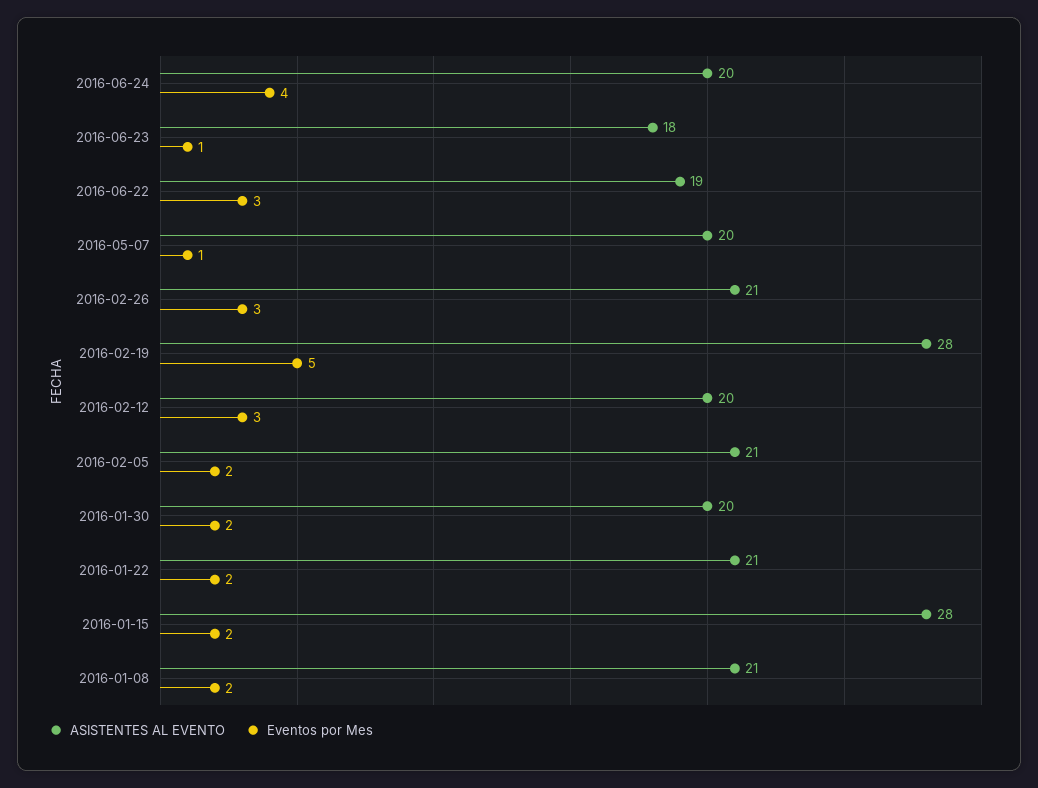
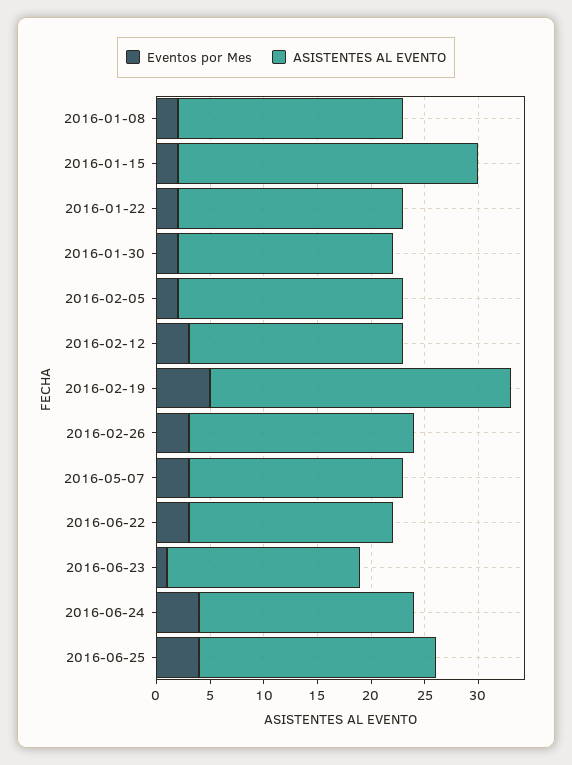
Eventos por Mes, 2016-05-07: 1 -> 3
Eventos por Mes, 2016-06-25: none -> 4
ASISTENTES AL EVENTO, 2016-06-25: none -> 22

